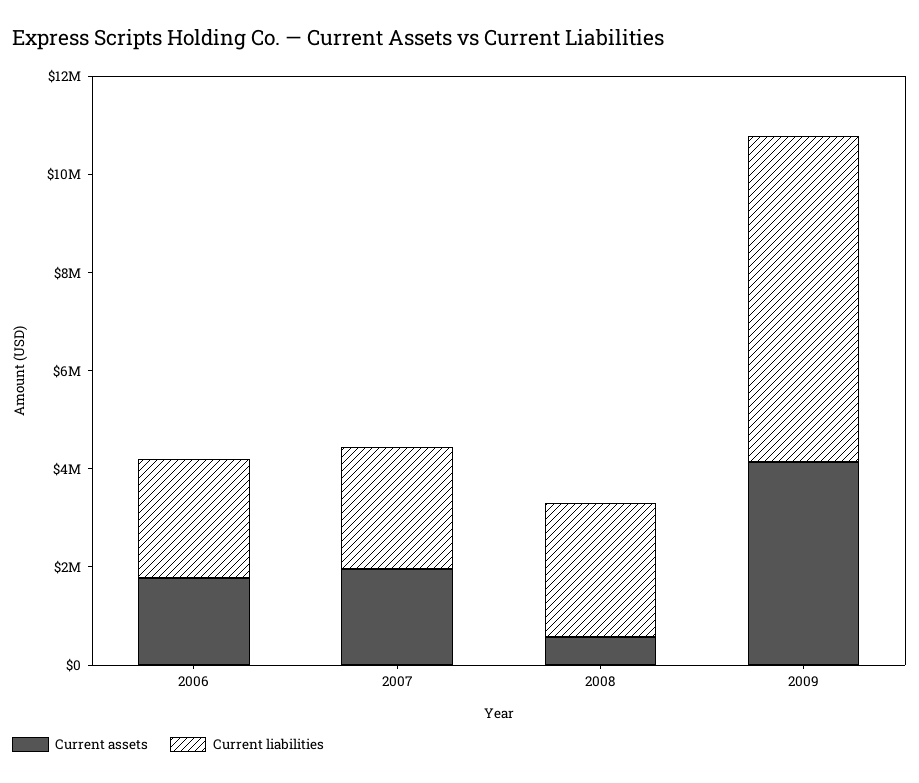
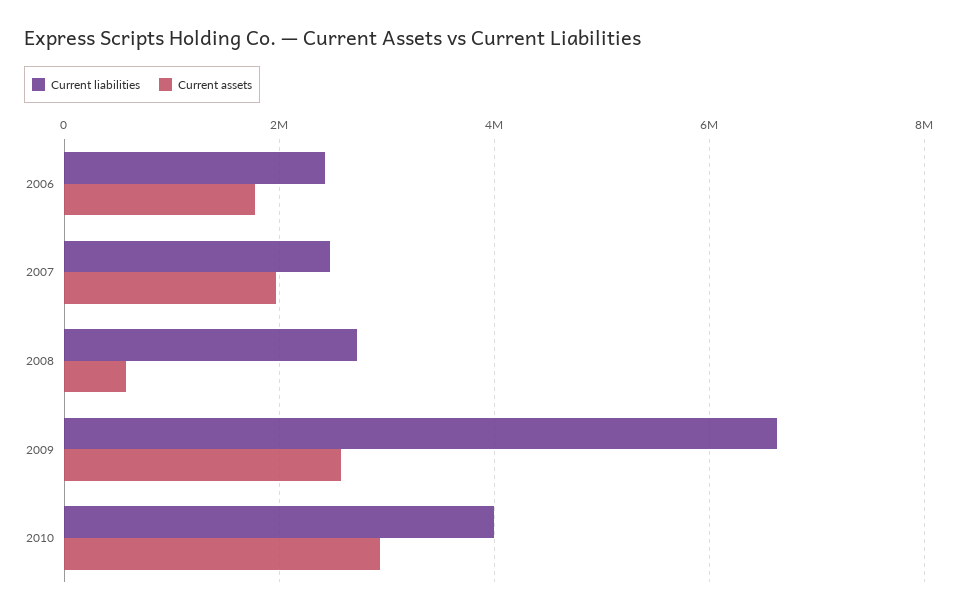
Current assets, 2009: 4000000 -> 2600000
Current liabilities, 2010: none -> 4000000
Current assets, 2010: none -> 3000000

